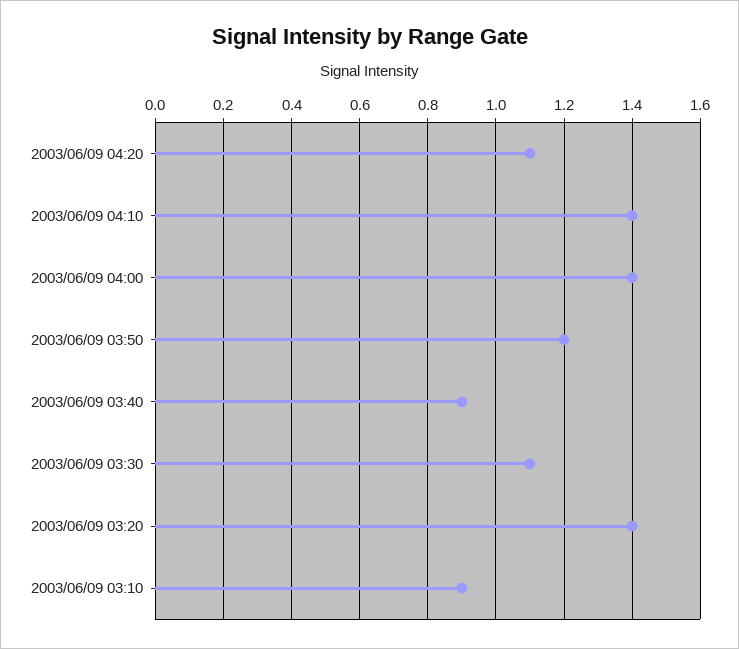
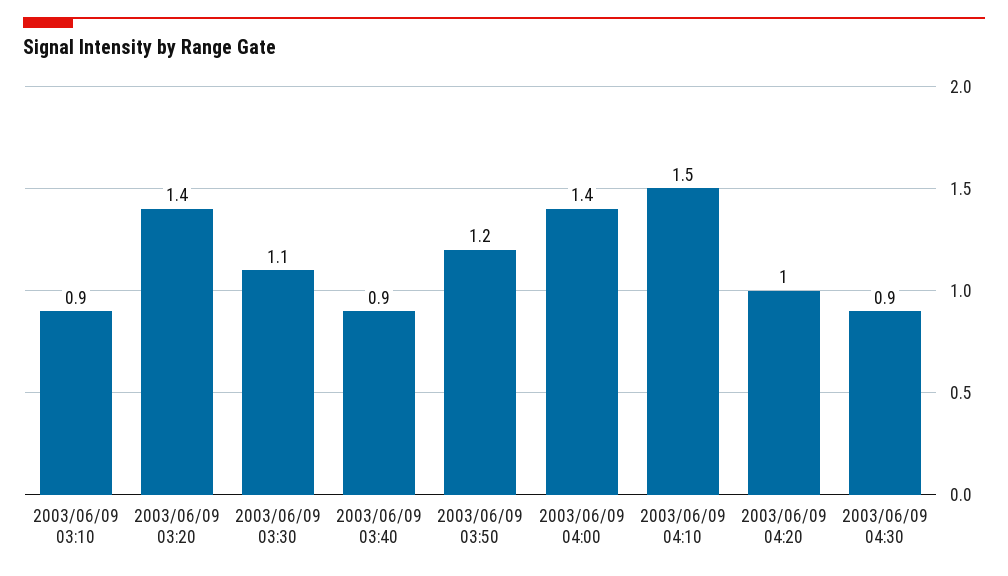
2003/06/09 04:20: 1.1 -> 1
2003/06/09 04:10: 1.4 -> 1.5
2003/06/09 04:30: none -> 0.9

